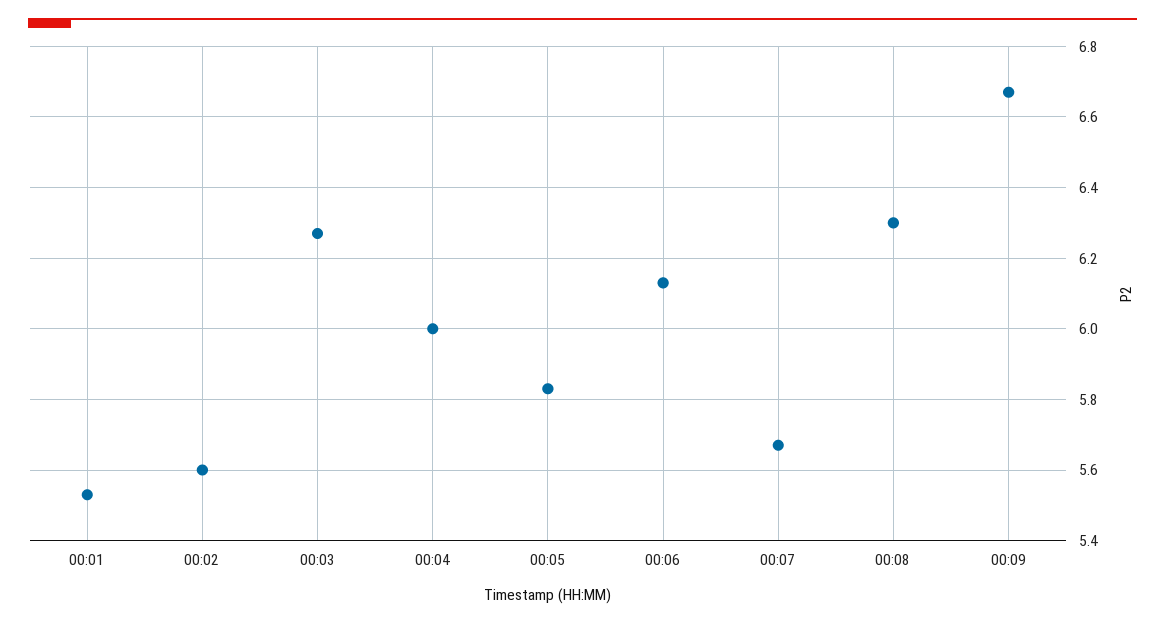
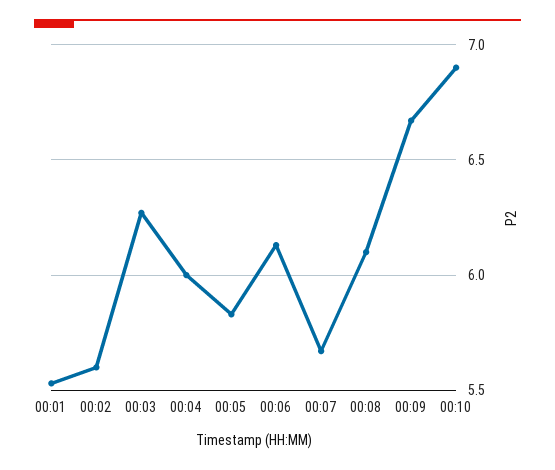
00:08: 6.3 -> 6.1
00:10: none -> 6.9

